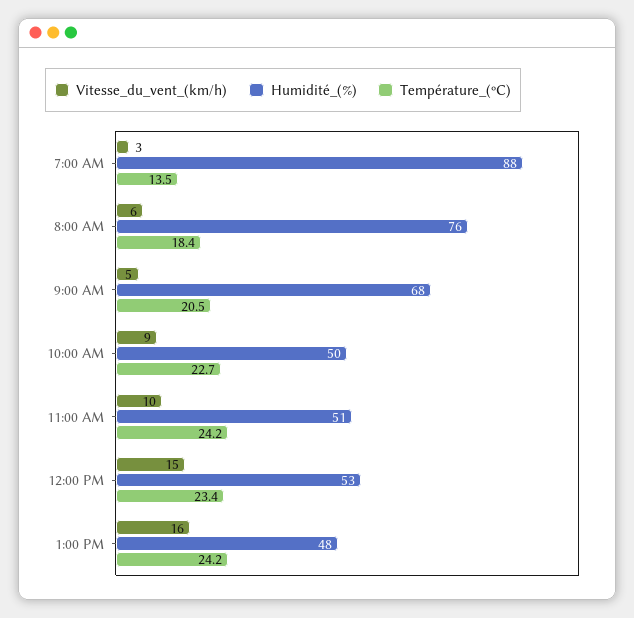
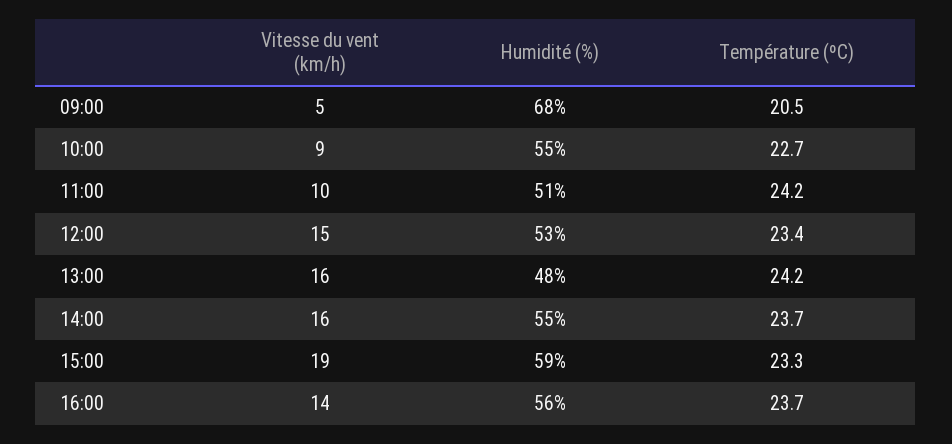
Vitesse_du_vent_(km/h), 7:00 AM: 3 -> none
Humidité_(%), 7:00 AM: 88 -> none
Température_(ºC), 7:00 AM: 13.5 -> none
Vitesse_du_vent_(km/h), 8:00 AM: 6 -> none
Humidité_(%), 8:00 AM: 76 -> none
Température_(ºC), 8:00 AM: 18.4 -> none
Humidité_(%), 10:00 AM: 50 -> 55
Vitesse_du_vent_(km/h), 14:00: none -> 16
Humidité_(%), 14:00: none -> 55
Température_(ºC), 14:00: none -> 23.7
Vitesse_du_vent_(km/h), 15:00: none -> 19
Humidité_(%), 15:00: none -> 59
Température_(ºC), 15:00: none -> 23.3
Vitesse_du_vent_(km/h), 16:00: none -> 14
Humidité_(%), 16:00: none -> 56
Température_(ºC), 16:00: none -> 23.7

